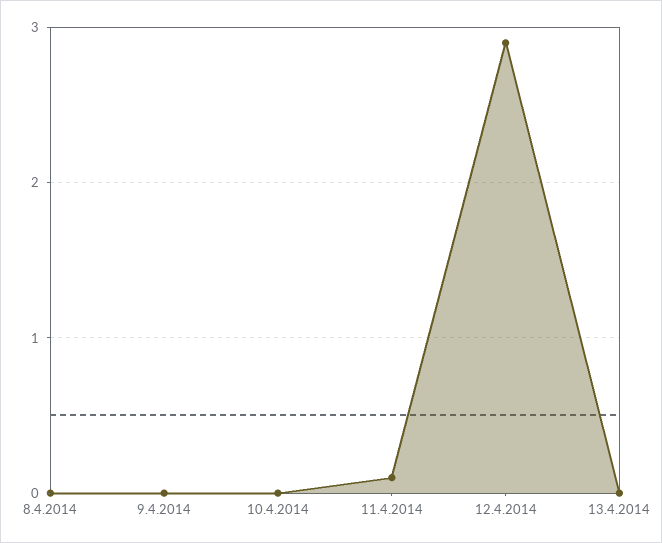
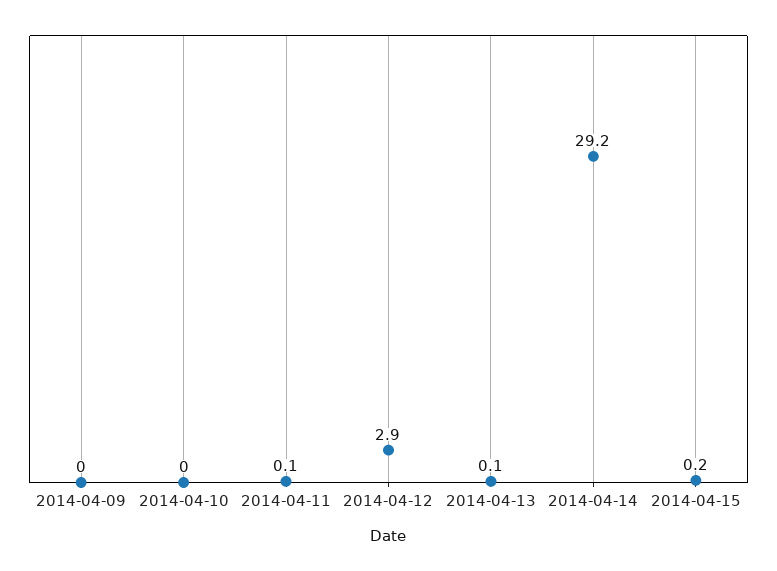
8.4.2014: 0 -> none
13.4.2014: 0 -> 0.1
2014-04-14: none -> 29.2
2014-04-15: none -> 0.2

